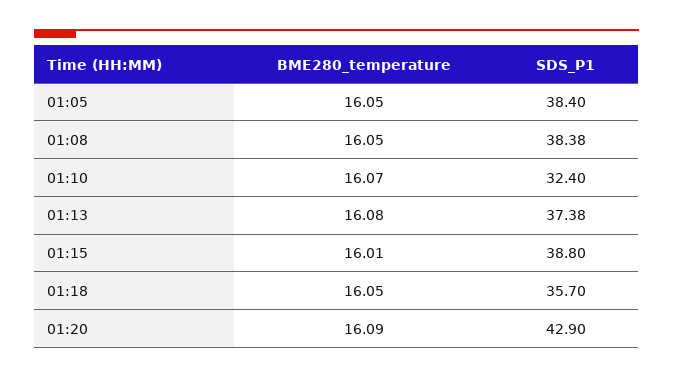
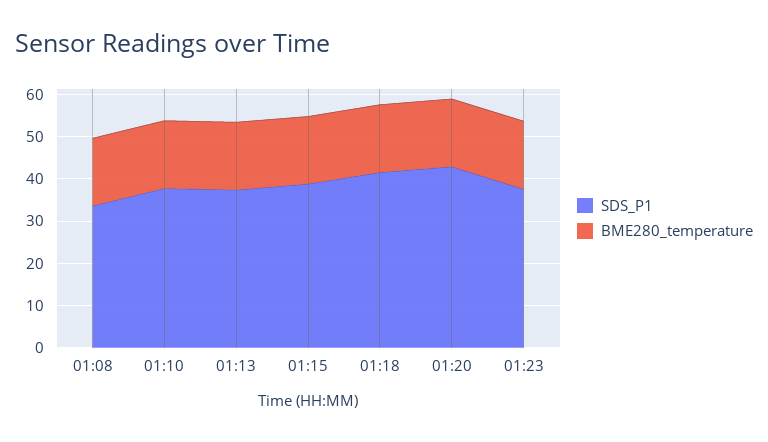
BME280_temperature, 01:05: 16.05 -> none
SDS_P1, 01:05: 38.4 -> none
SDS_P1, 01:08: 38.38 -> 34
SDS_P1, 01:10: 32.4 -> 38
SDS_P1, 01:18: 35.7 -> 42
SDS_P1, 01:23: none -> 38
BME280_temperature, 01:23: none -> 16

